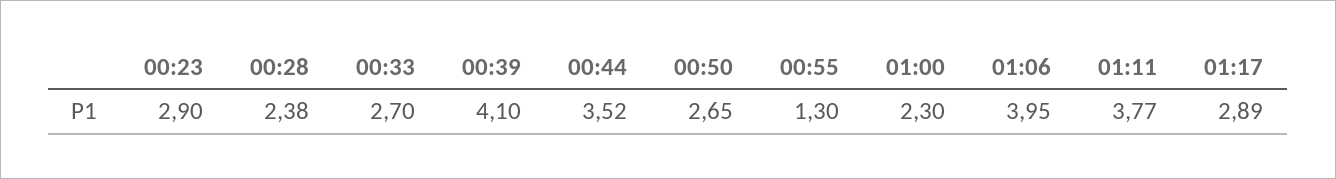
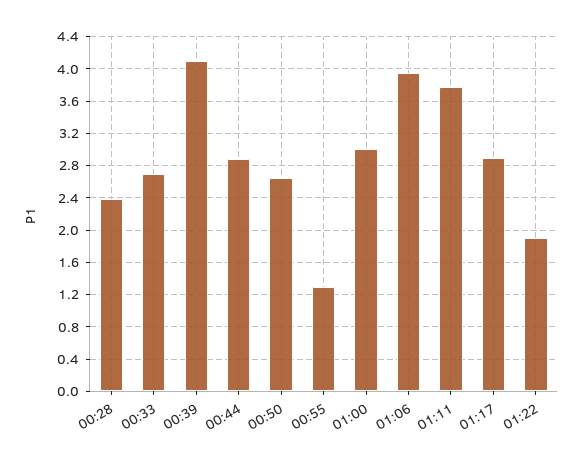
00:23: 2.9 -> none
00:44: 3.52 -> 2.9
01:00: 2.3 -> 3
01:22: none -> 1.9

